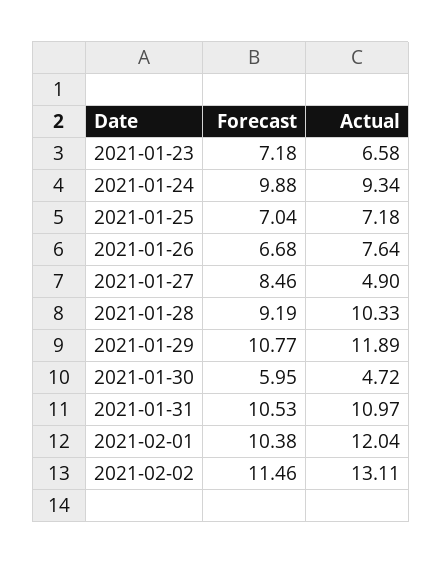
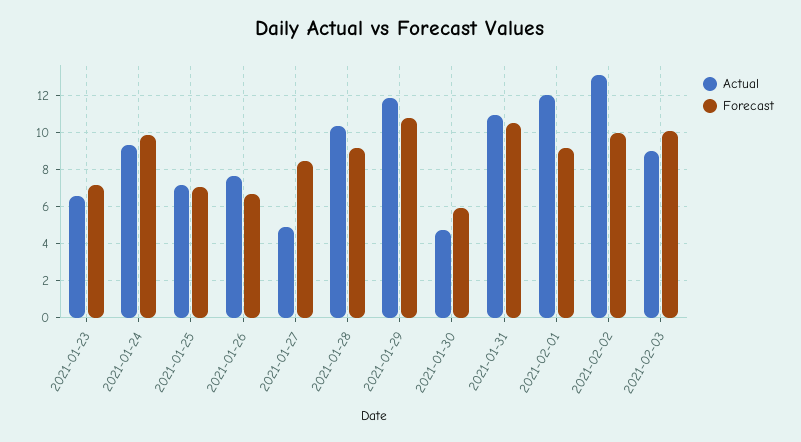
Forecast, 2021-02-01: 10.38 -> 9
Forecast, 2021-02-02: 11.46 -> 10
Actual, 2021-02-03: none -> 9
Forecast, 2021-02-03: none -> 10

